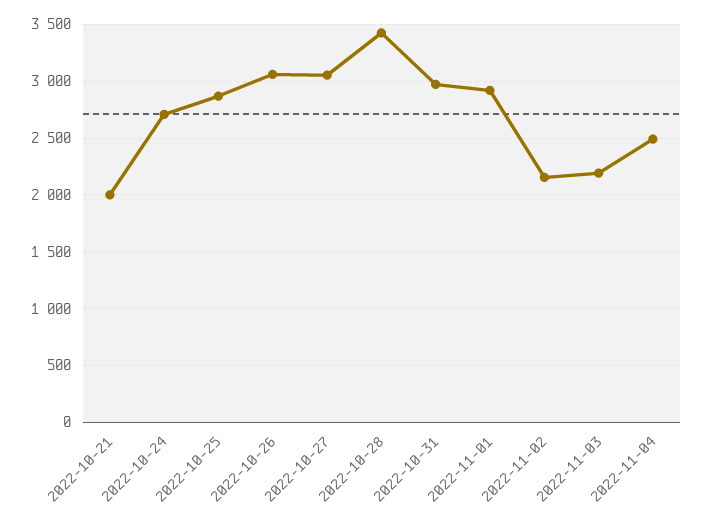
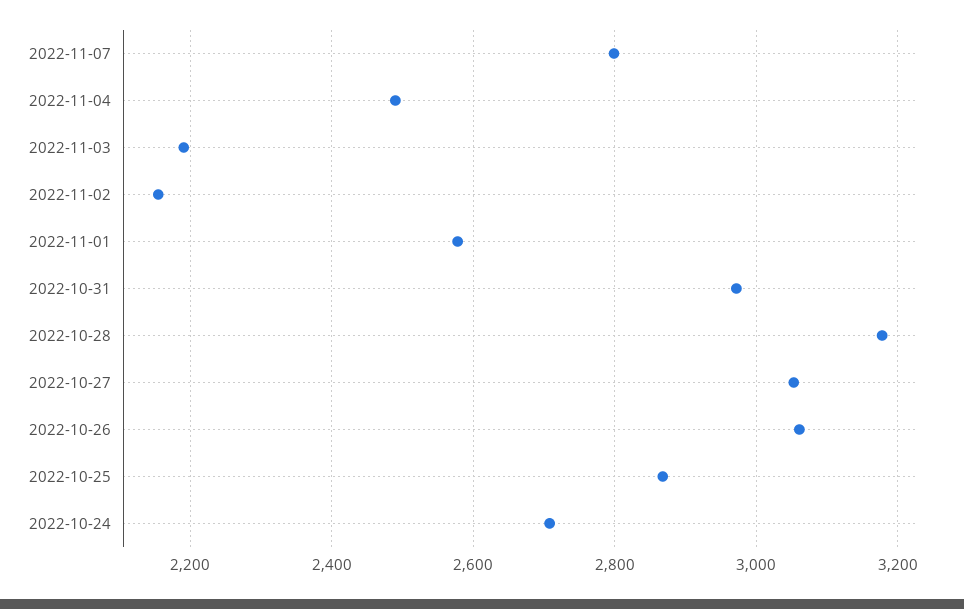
2022-10-21: 2000 -> none
2022-10-28: 3400 -> 3180
2022-11-01: 2900 -> 2580
2022-11-07: none -> 2800

